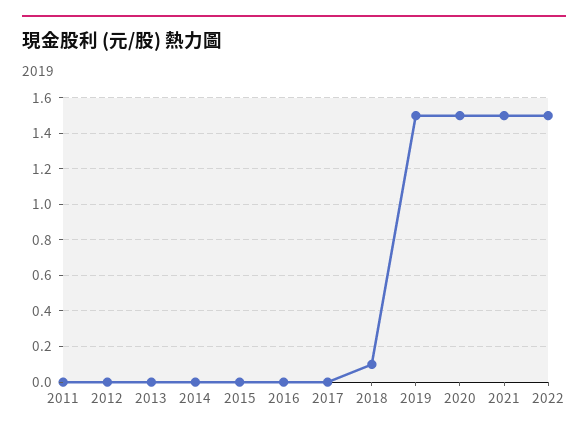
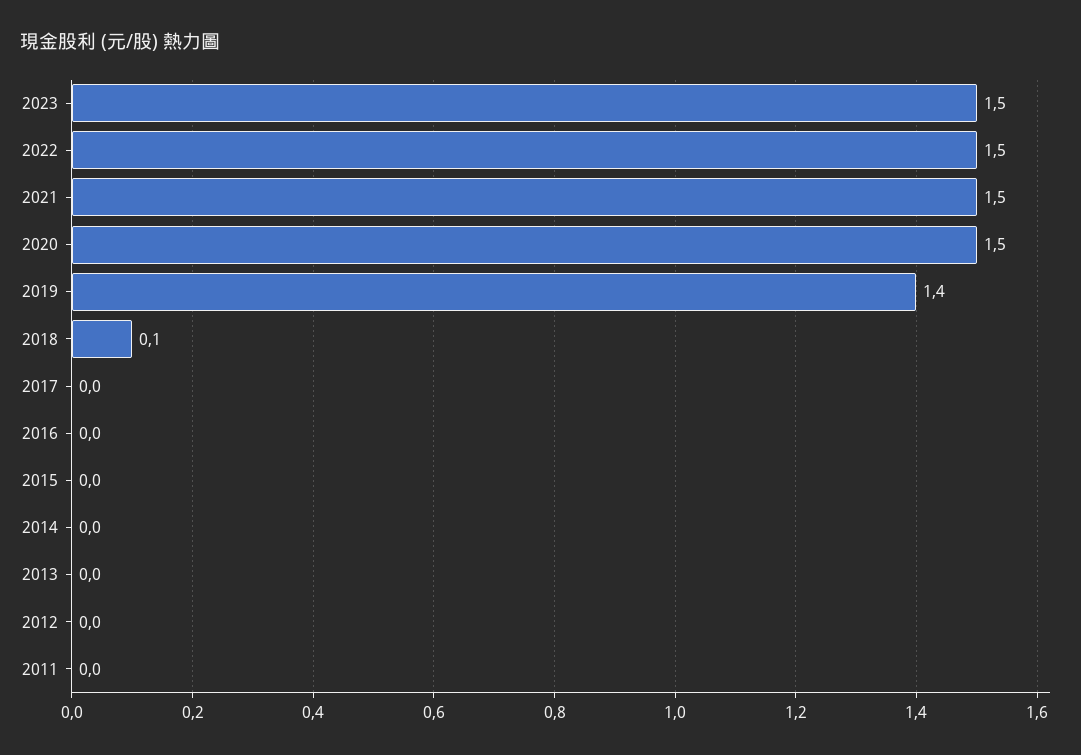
2019: 1.5 -> 1.4
2023: none -> 1.5

